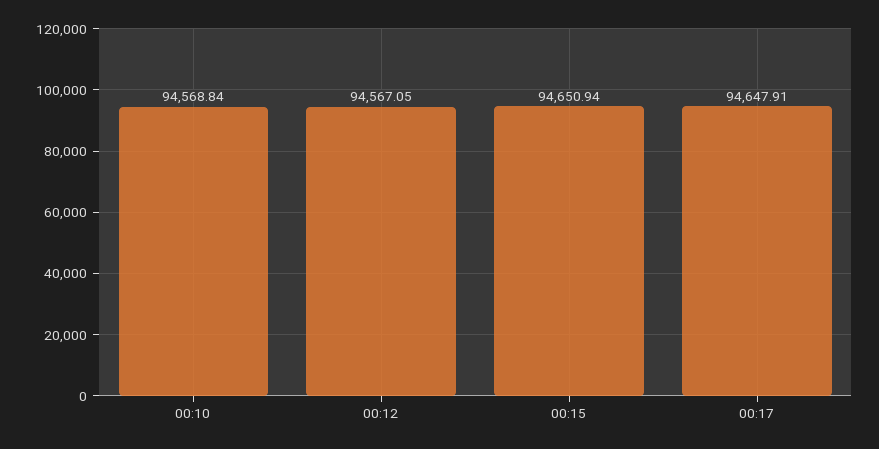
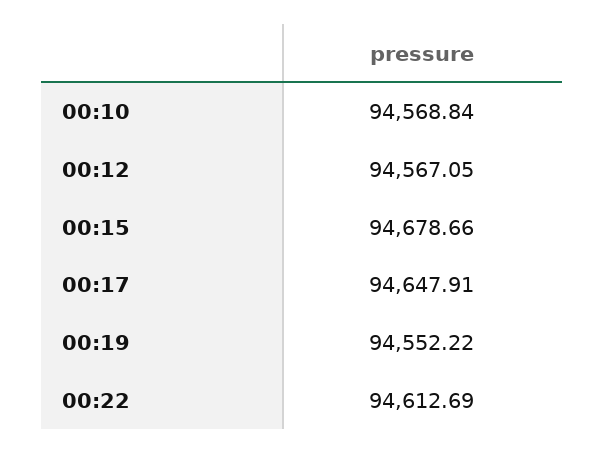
00:15: 94650.94 -> 94678.66
00:19: none -> 94552.22
00:22: none -> 94612.69

